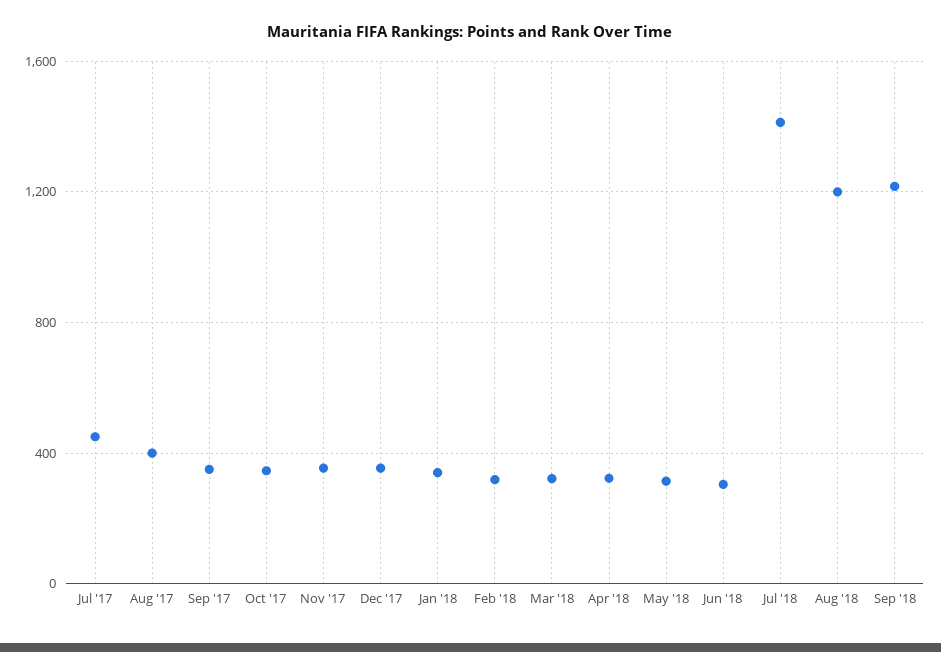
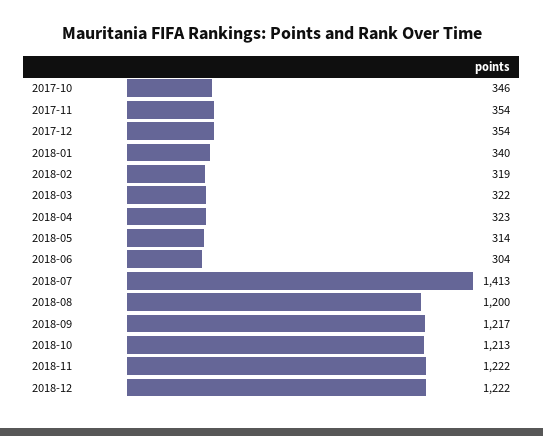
Jul '17: 450 -> none
Aug '17: 400 -> none
Sep '17: 350 -> none
2018-10: none -> 1213
2018-11: none -> 1222
2018-12: none -> 1222

